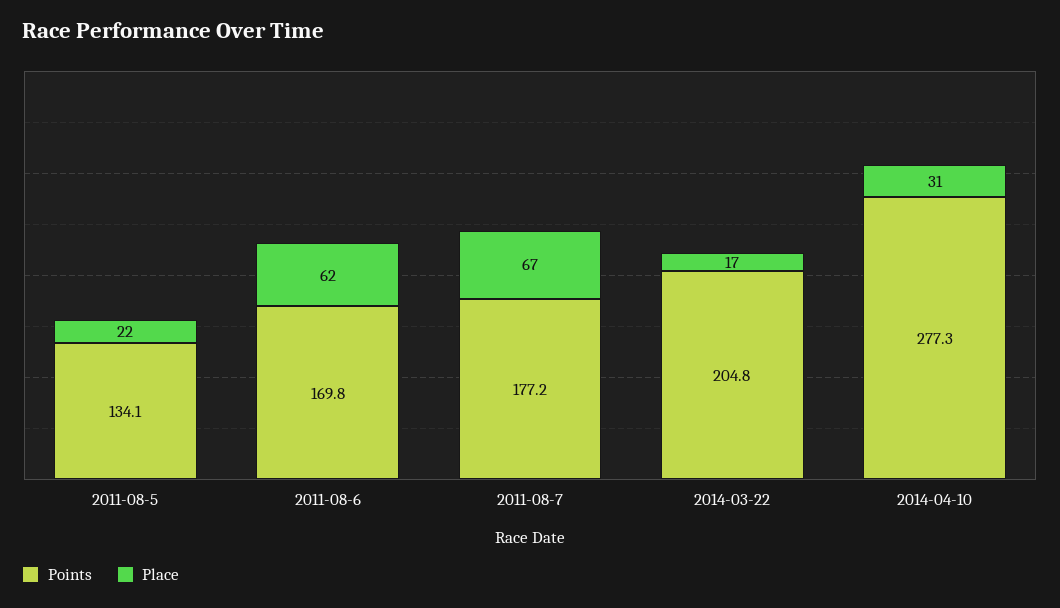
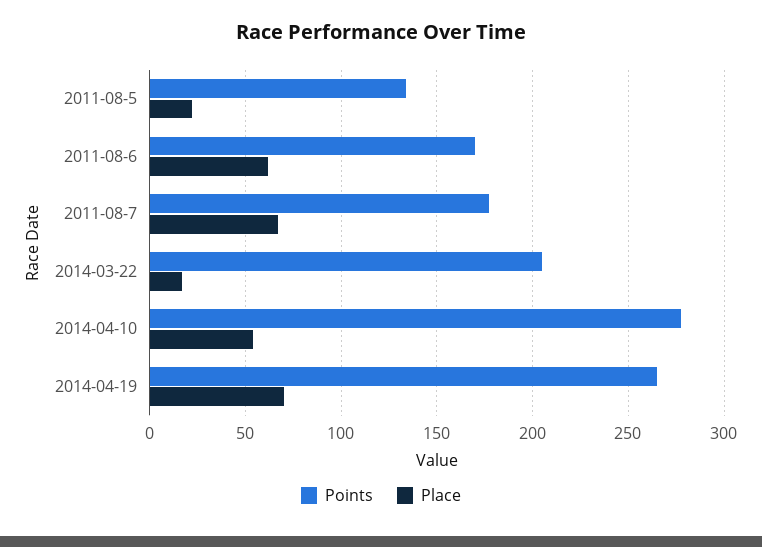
Place, 2014-04-10: 31 -> 55
Points, 2014-04-19: none -> 265
Place, 2014-04-19: none -> 70

